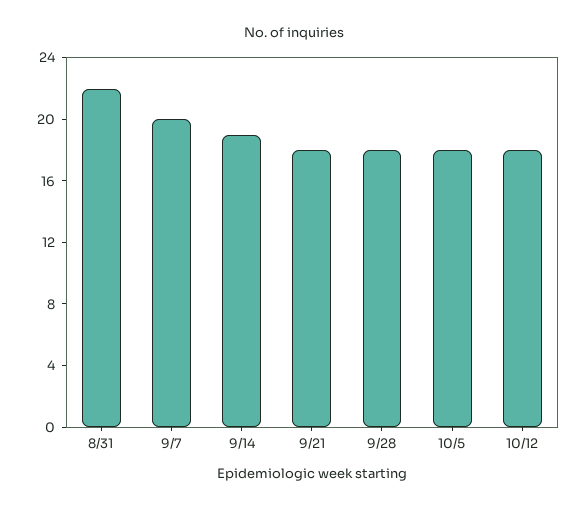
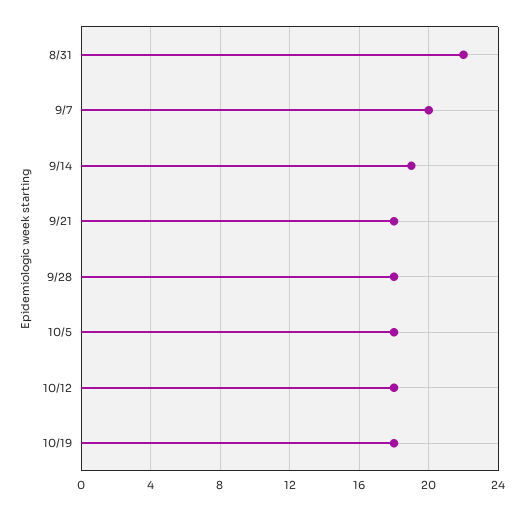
10/19: none -> 18

